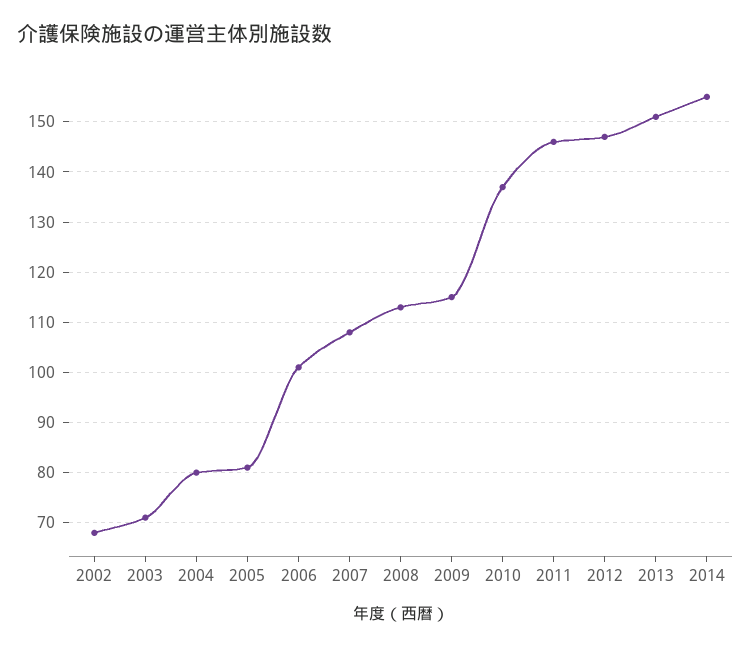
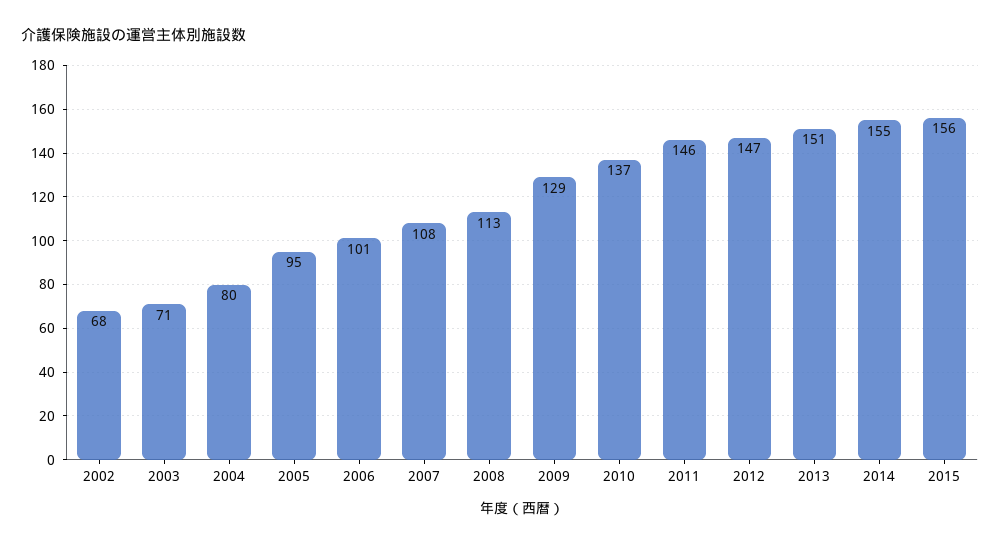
2005: 80 -> 95
2009: 115 -> 129
2015: none -> 156

